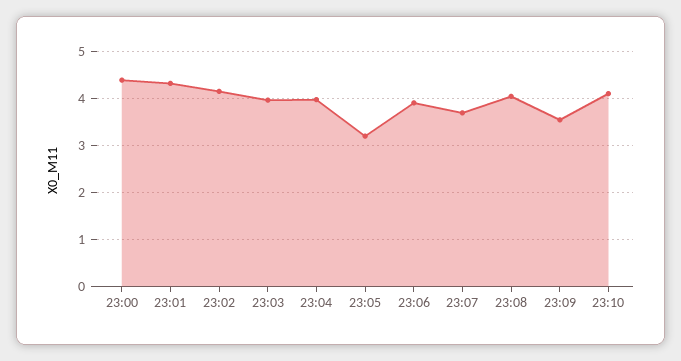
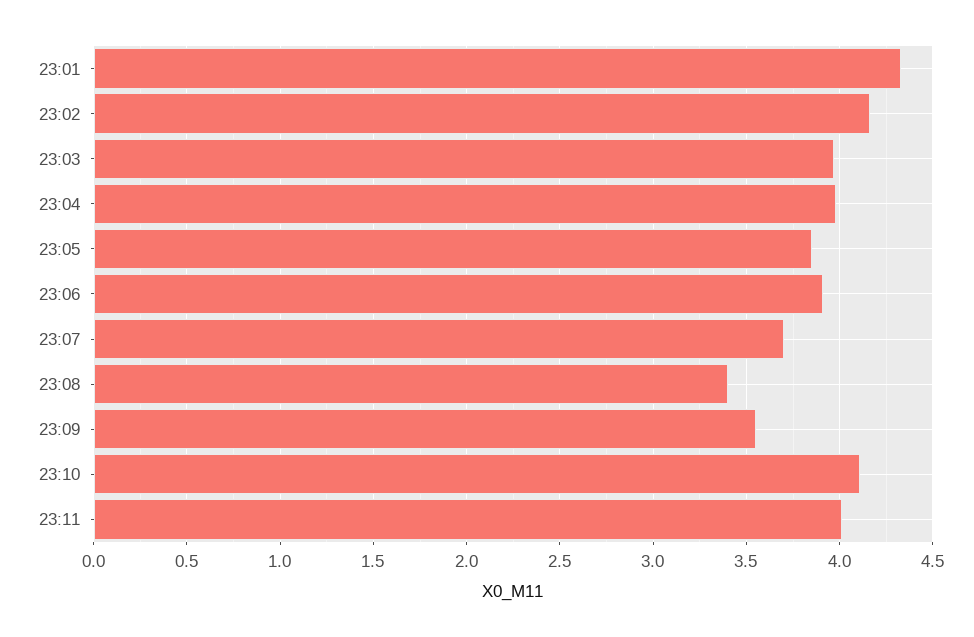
23:00: 4.4 -> none
23:05: 3.2 -> 3.85
23:08: 4 -> 3.4
23:11: none -> 4

